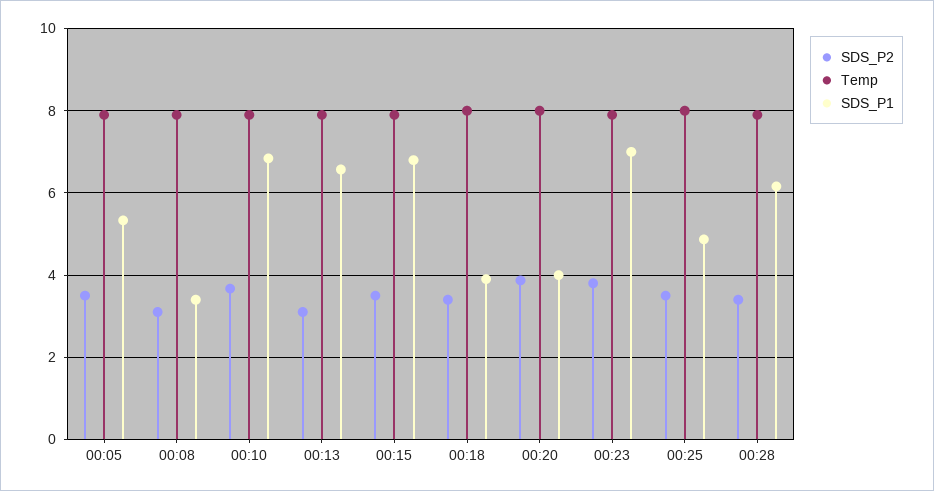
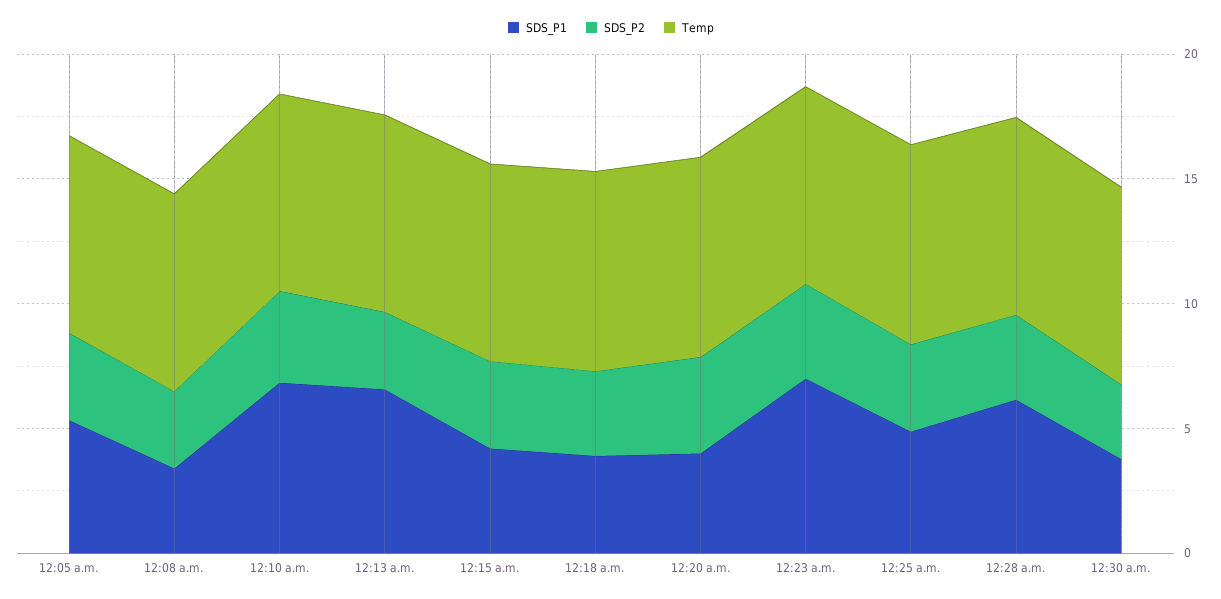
SDS_P1, 00:15: 6.8 -> 4
SDS_P1, 12:30 a.m.: none -> 4
SDS_P2, 12:30 a.m.: none -> 3
Temp, 12:30 a.m.: none -> 8

